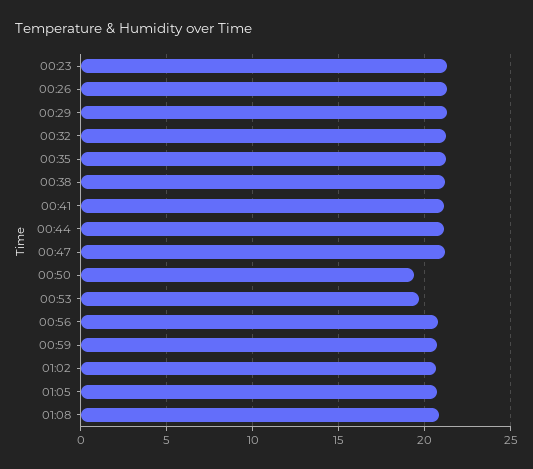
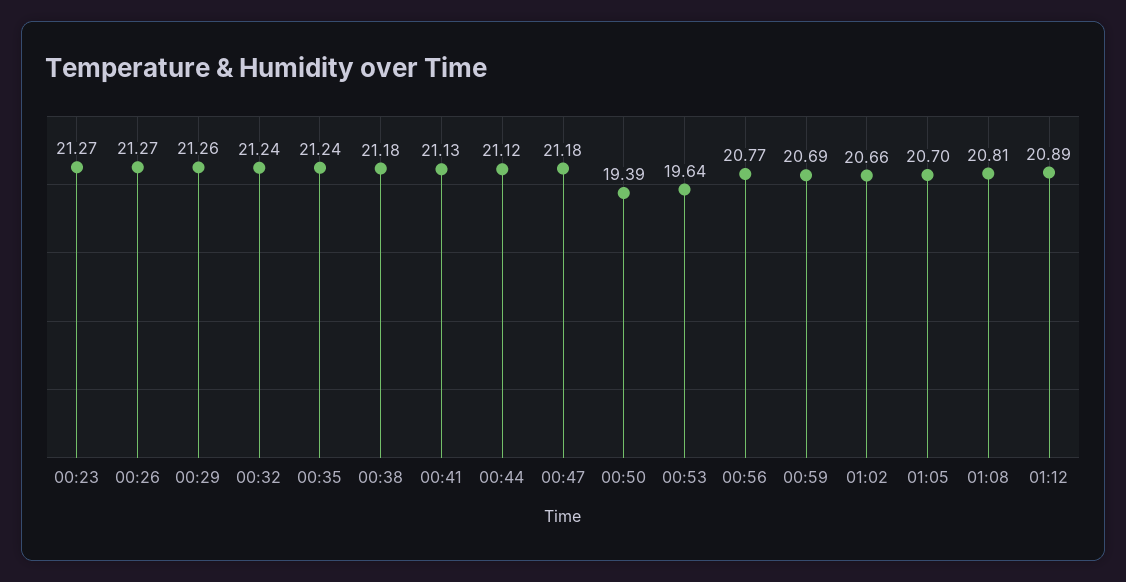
01:12: none -> 20.89

